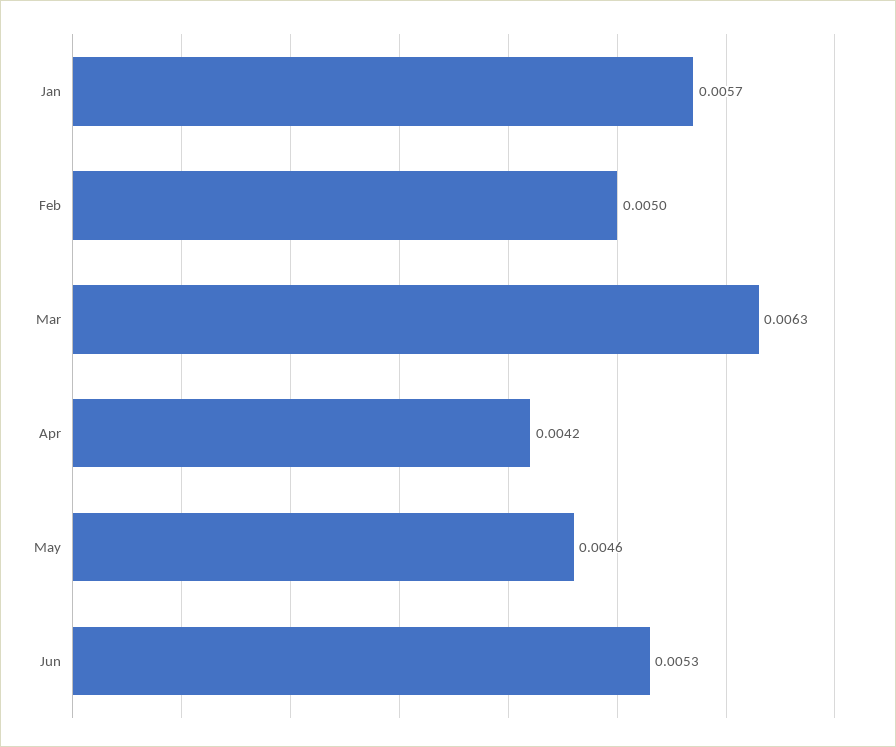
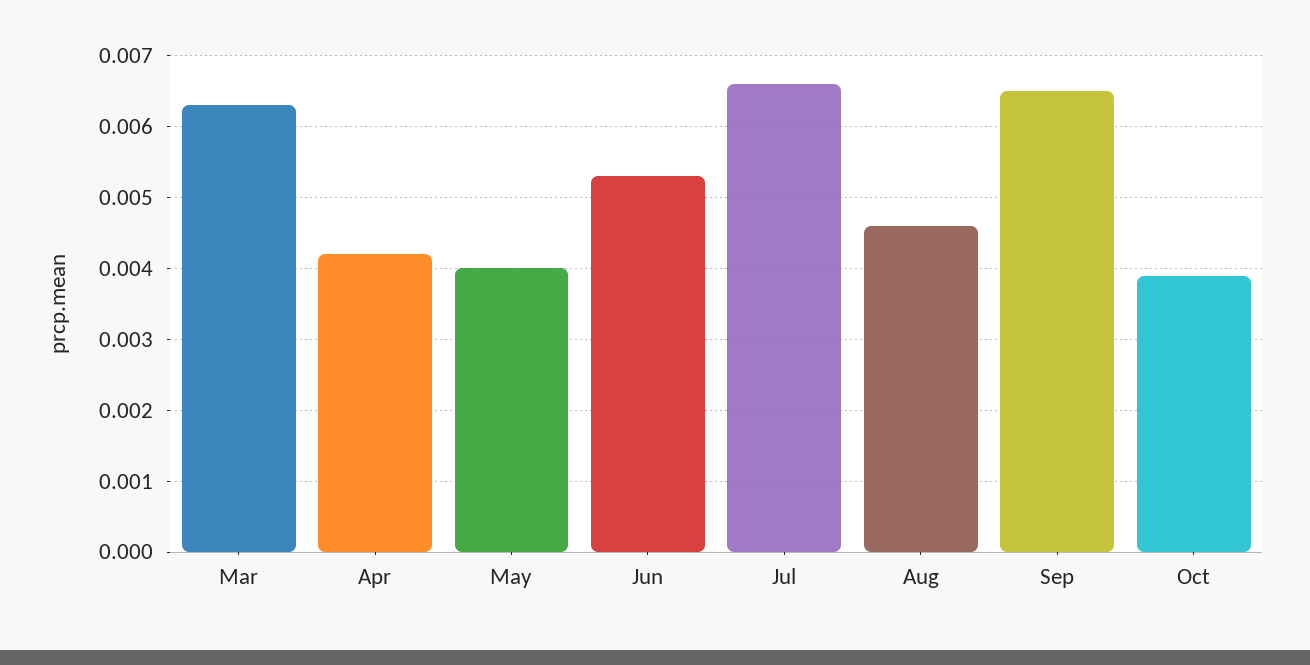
Jan: 0.0057 -> none
Feb: 0.005 -> none
May: 0.0046 -> 0.004
Jul: none -> 0.0066
Aug: none -> 0.0046
Sep: none -> 0.0065
Oct: none -> 0.0039

